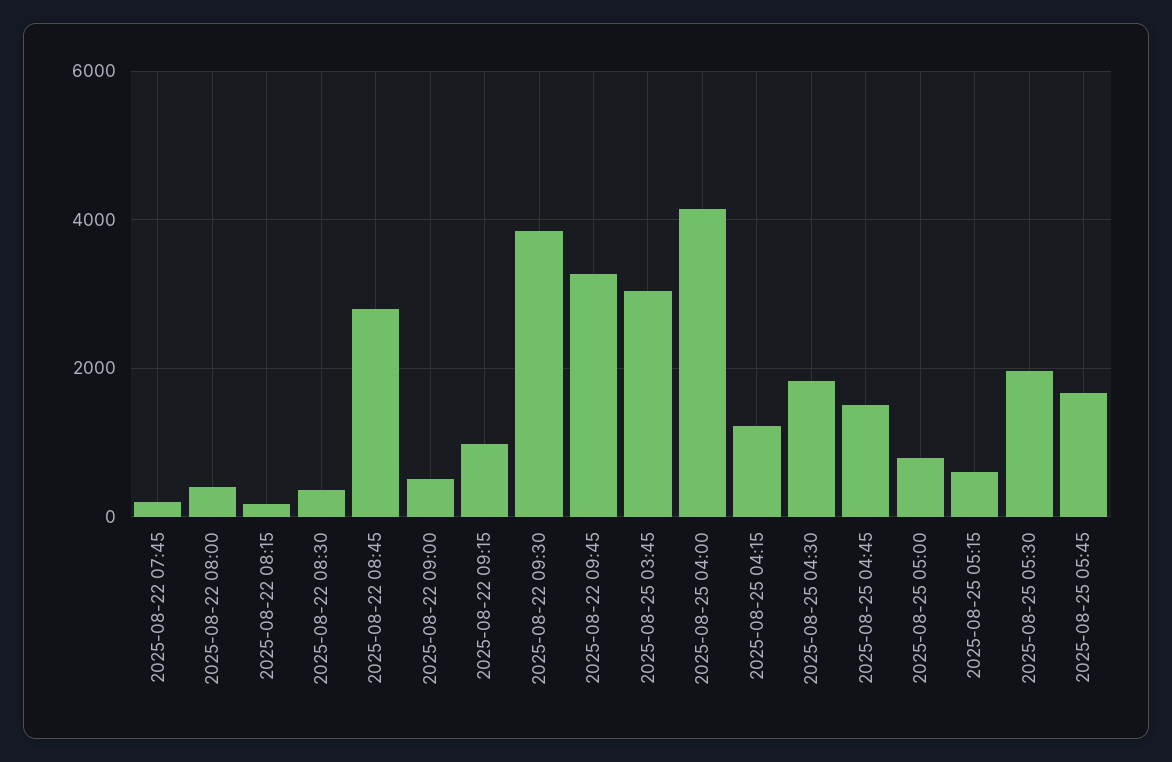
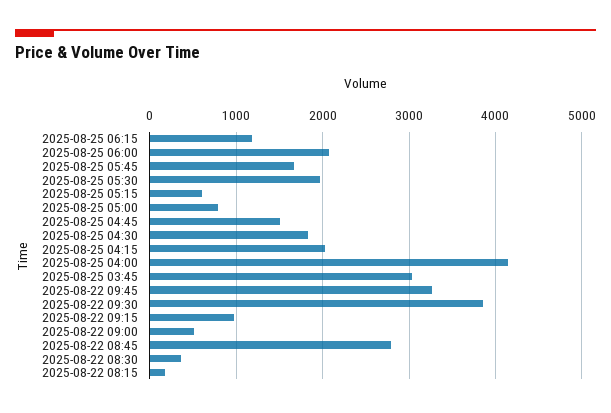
2025-08-22 07:45: 200 -> none
2025-08-22 08:00: 400 -> none
2025-08-25 04:15: 1200 -> 2000
2025-08-25 06:15: none -> 1200
2025-08-25 06:00: none -> 2100

